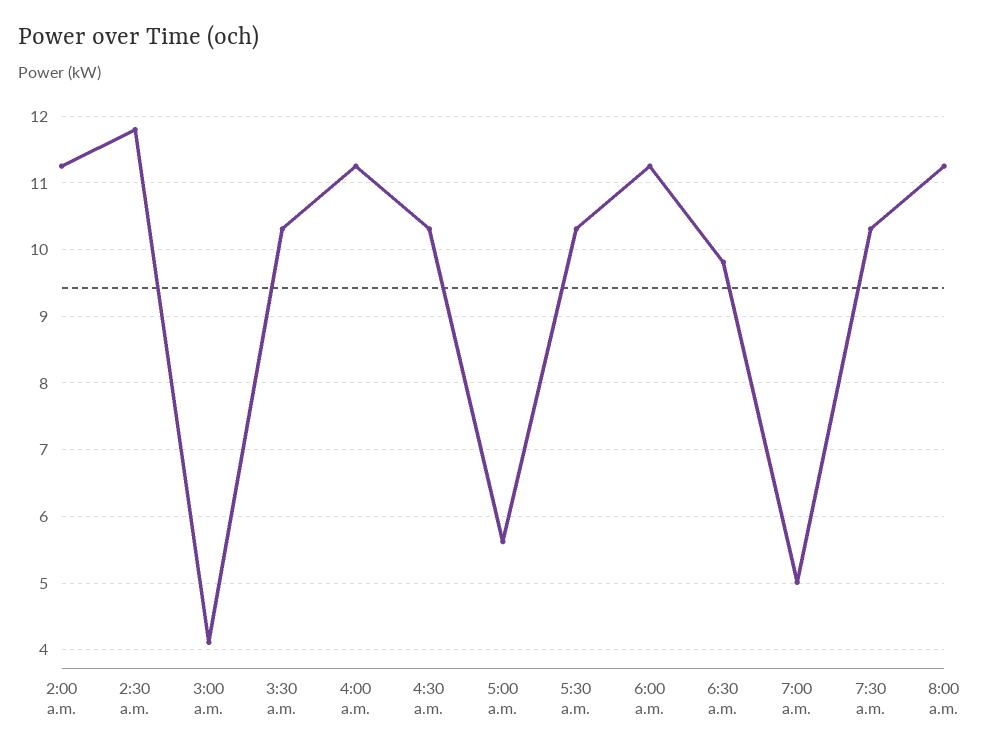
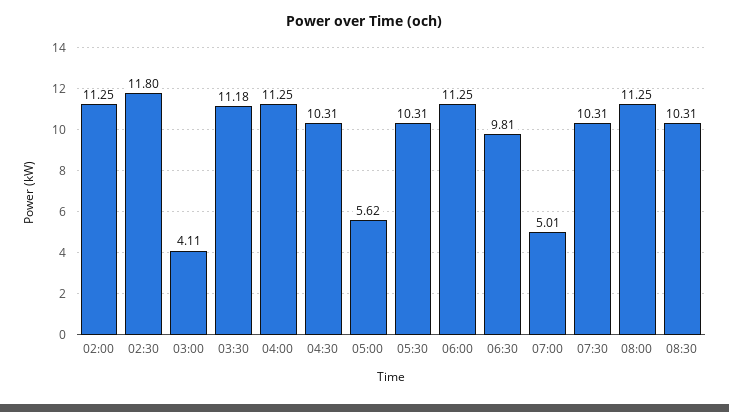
3:30 a.m.: 10.3 -> 11.18
08:30: none -> 10.31

